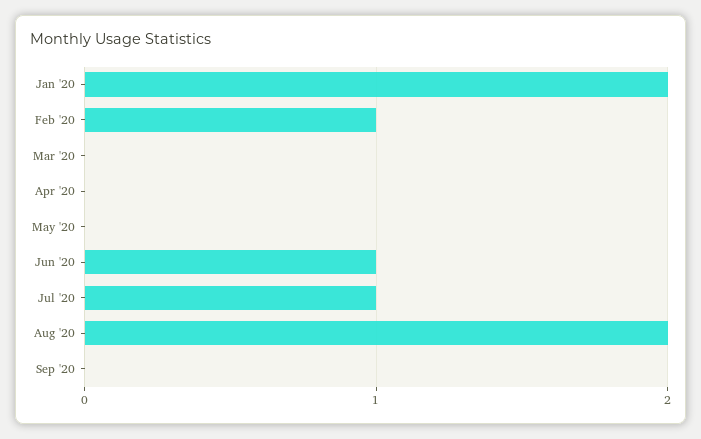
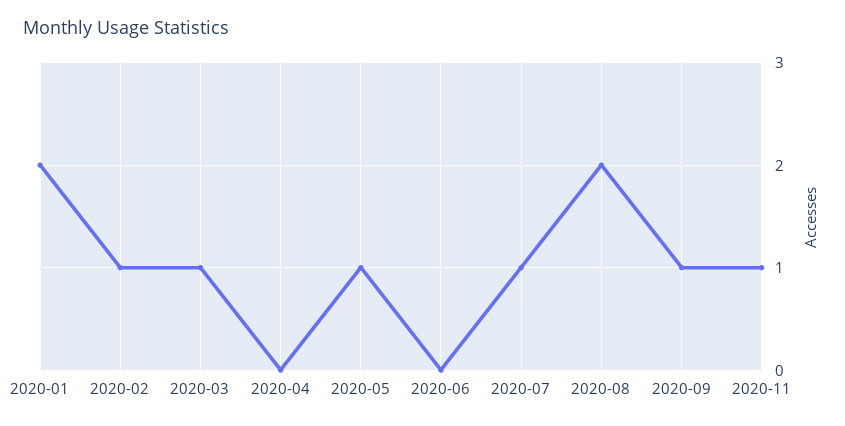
Mar '20: 0 -> 1
May '20: 0 -> 1
Jun '20: 1 -> 0
Sep '20: 0 -> 1
2020-11: none -> 1

